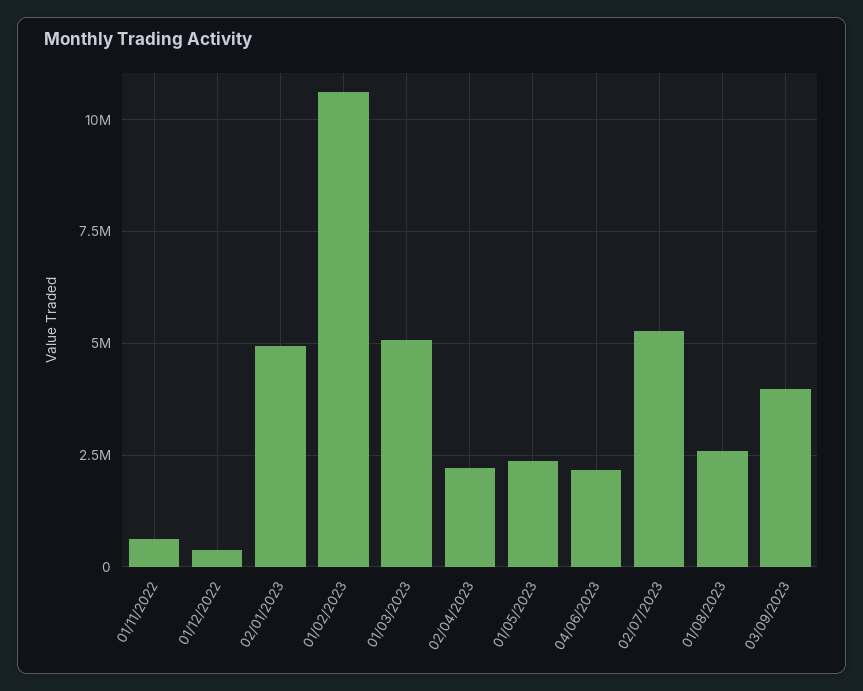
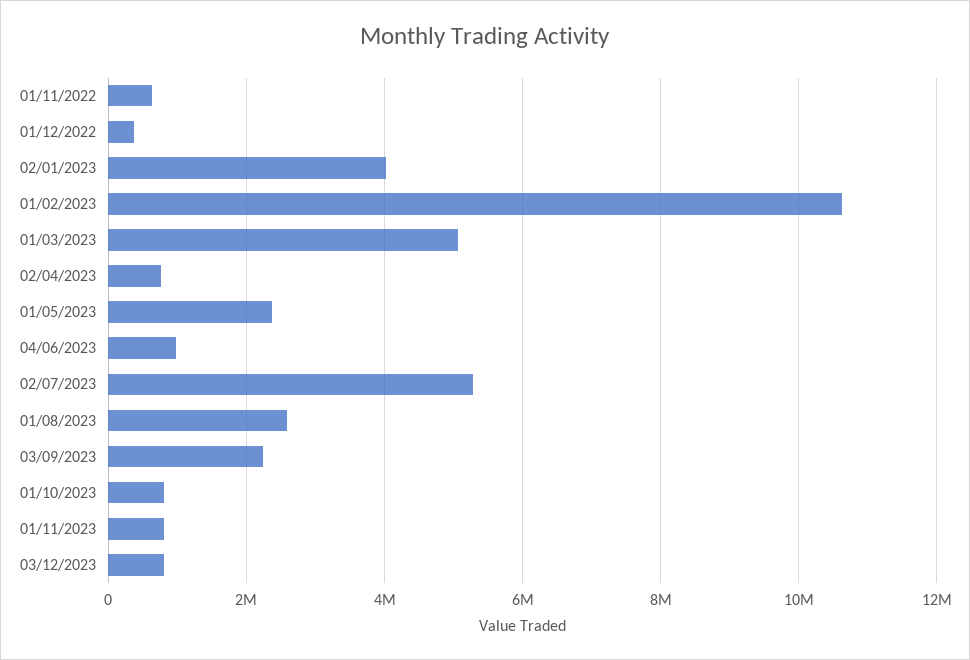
02/01/2023: 5000000 -> 4000000
02/04/2023: 2250000 -> 800000
04/06/2023: 2250000 -> 1000000
03/09/2023: 4000000 -> 2200000
01/10/2023: none -> 800000
01/11/2023: none -> 800000
03/12/2023: none -> 800000

